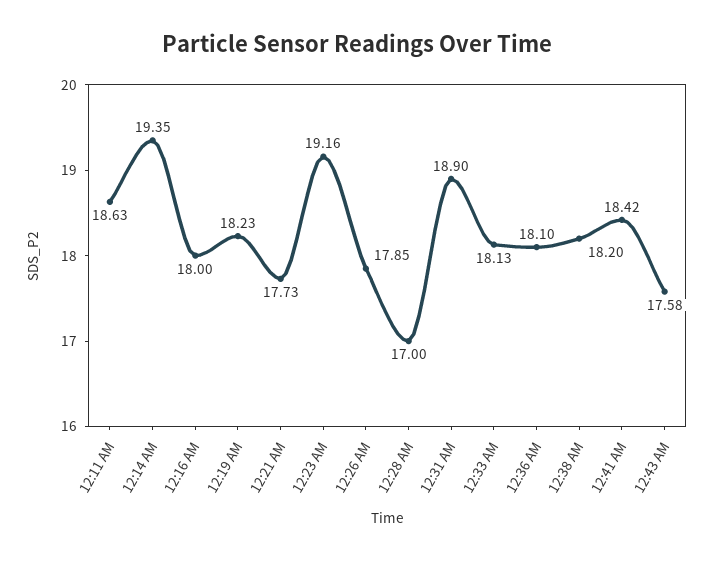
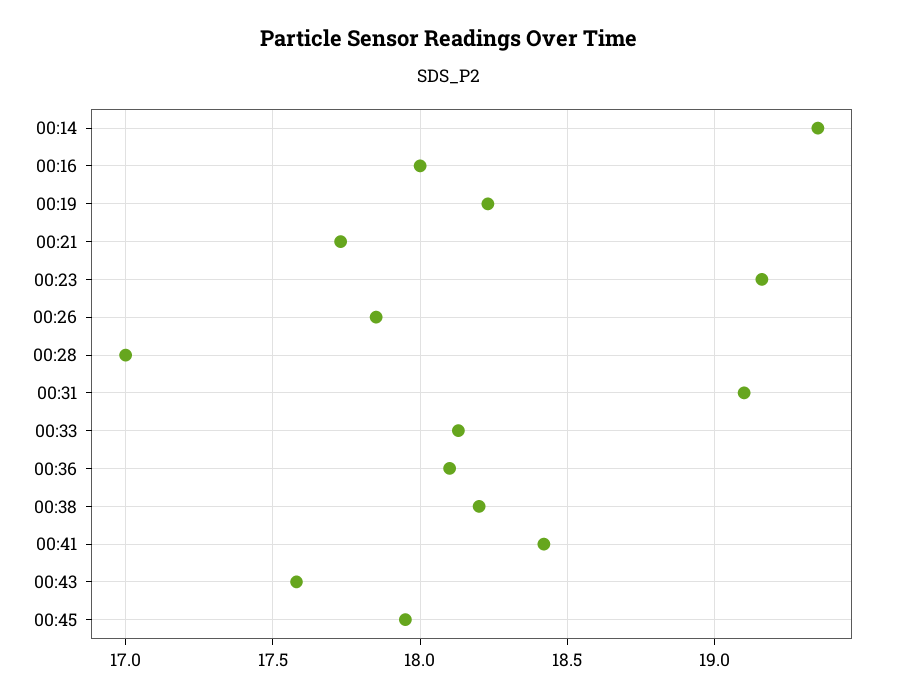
12:11 AM: 18.63 -> none
12:31 AM: 18.9 -> 19.1
00:45: none -> 17.95

